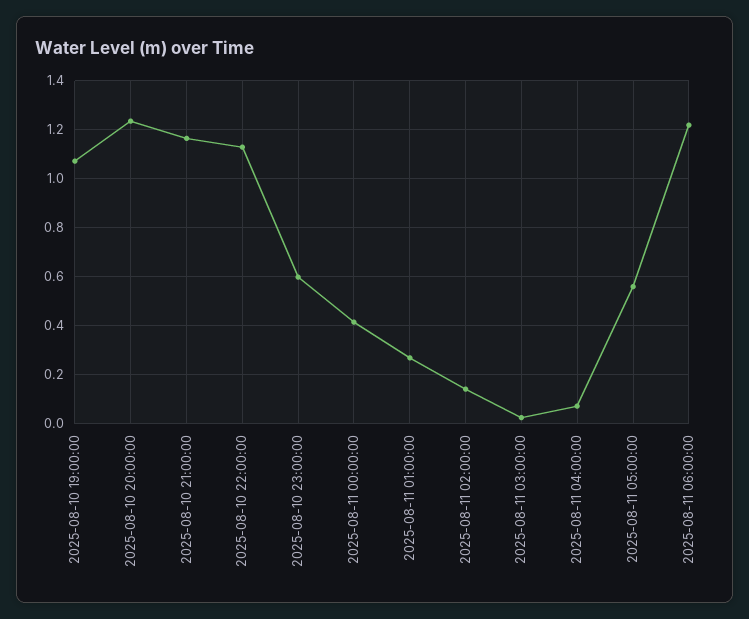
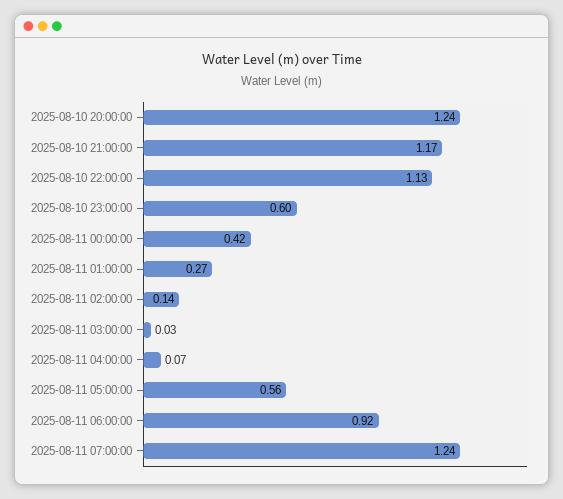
2025-08-10 19:00:00: 1.075 -> none
2025-08-11 06:00:00: 1.225 -> 0.92
2025-08-11 07:00:00: none -> 1.24

